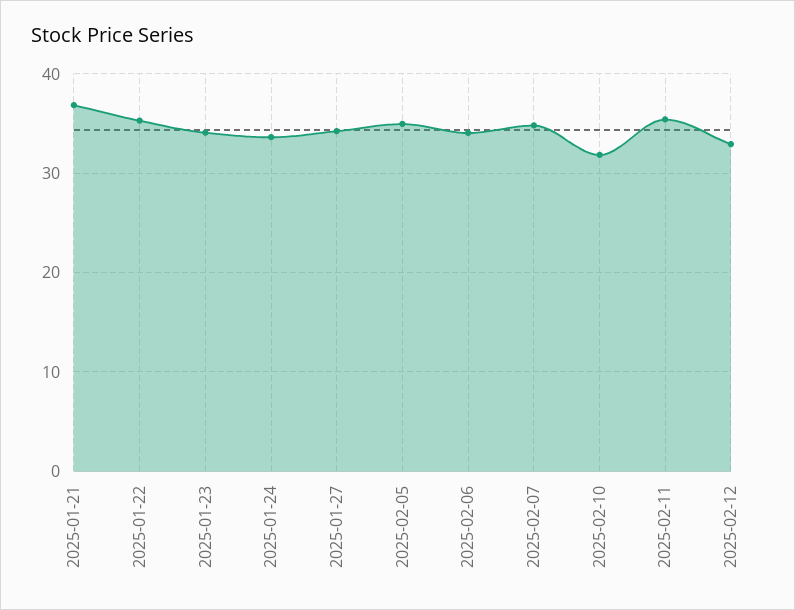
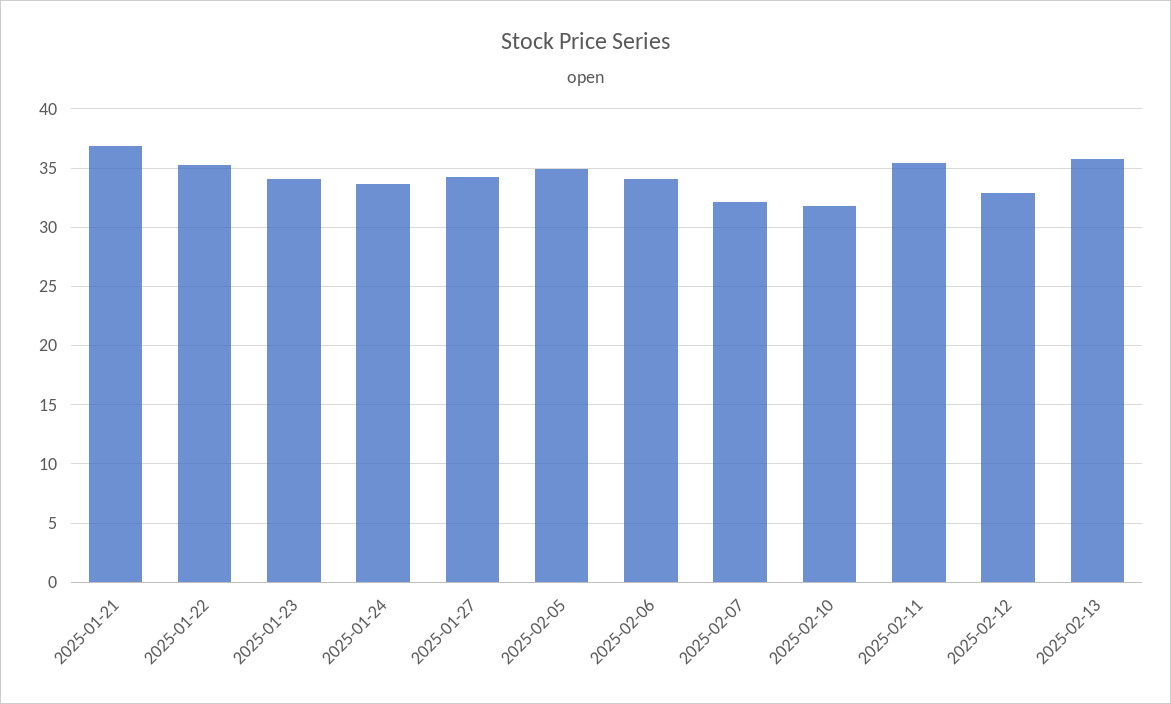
2025-02-07: 35 -> 32
2025-02-13: none -> 36

